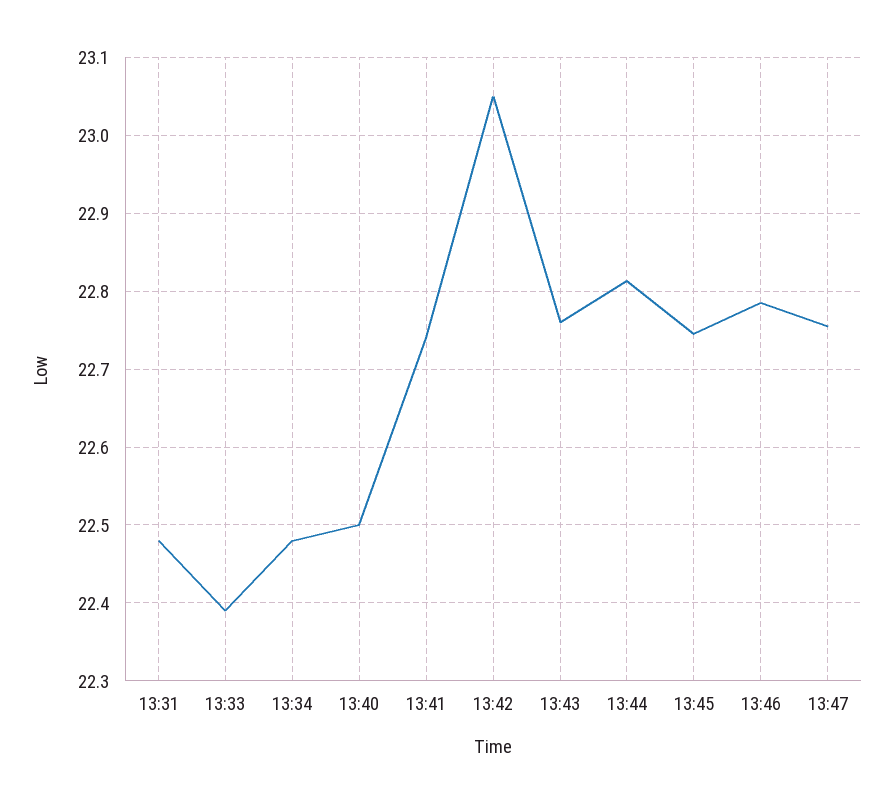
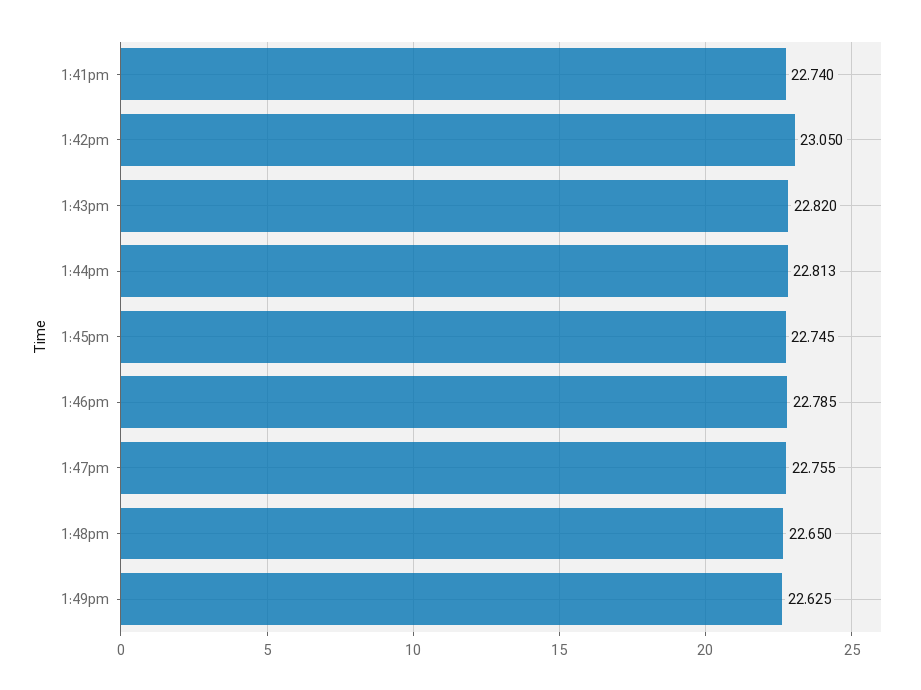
13:31: 22.48 -> none
13:33: 22.39 -> none
13:34: 22.48 -> none
13:40: 22.5 -> none
13:43: 22.76 -> 22.82
1:48pm: none -> 22.65
1:49pm: none -> 22.625

